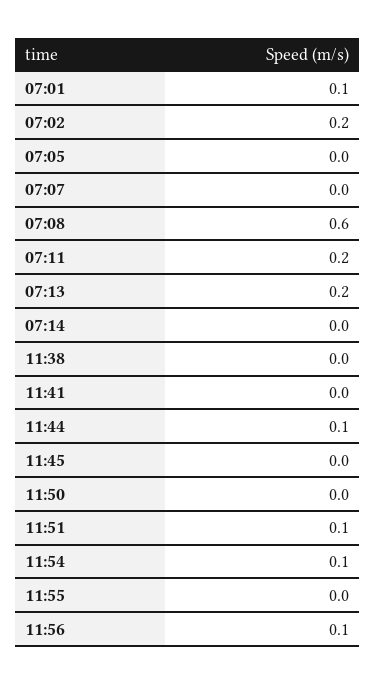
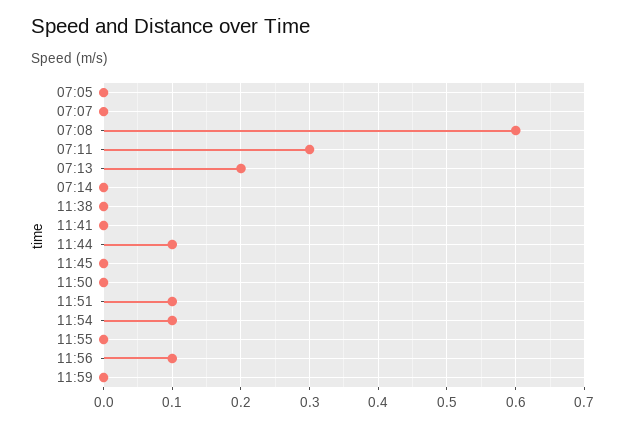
07:01: 0.1 -> none
07:02: 0.2 -> none
07:11: 0.2 -> 0.3
11:59: none -> 0

